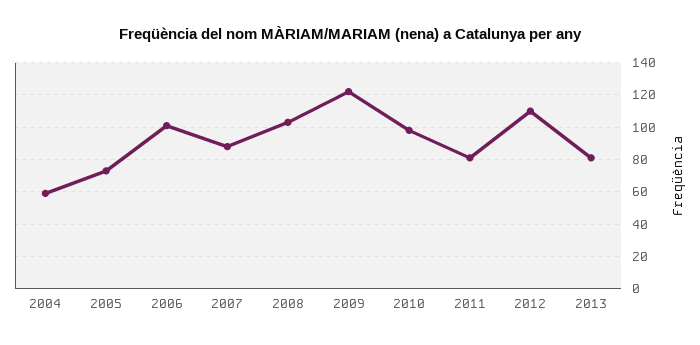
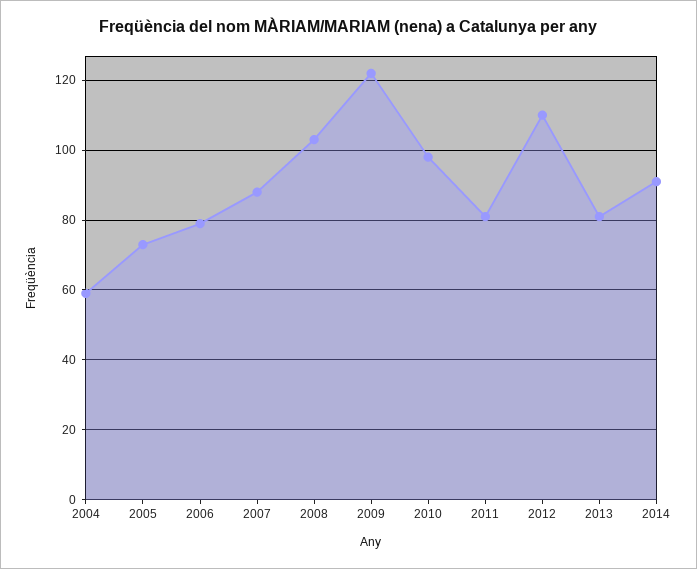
2006: 100 -> 80
2014: none -> 90

